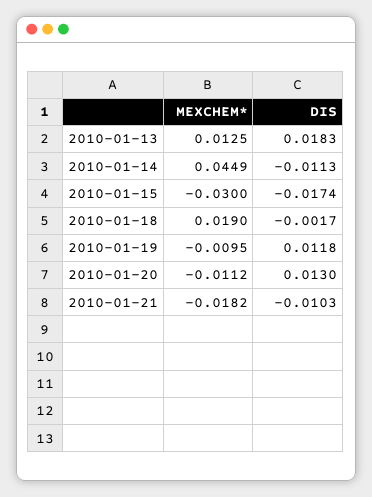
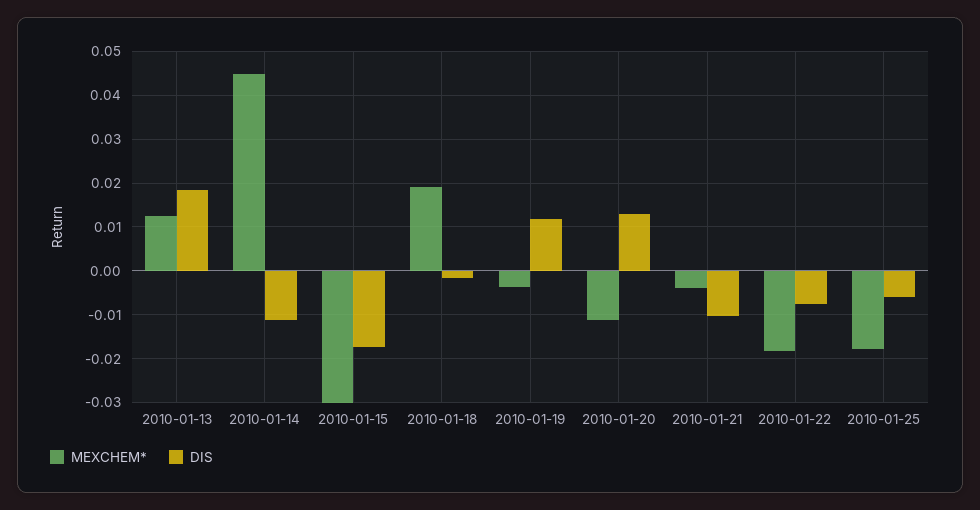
MEXCHEM*, 2010-01-19: -0.0095 -> -0.004
MEXCHEM*, 2010-01-21: -0.0182 -> -0.004
MEXCHEM*, 2010-01-22: none -> -0.018
DIS, 2010-01-22: none -> -0.008
MEXCHEM*, 2010-01-25: none -> -0.018
DIS, 2010-01-25: none -> -0.006

